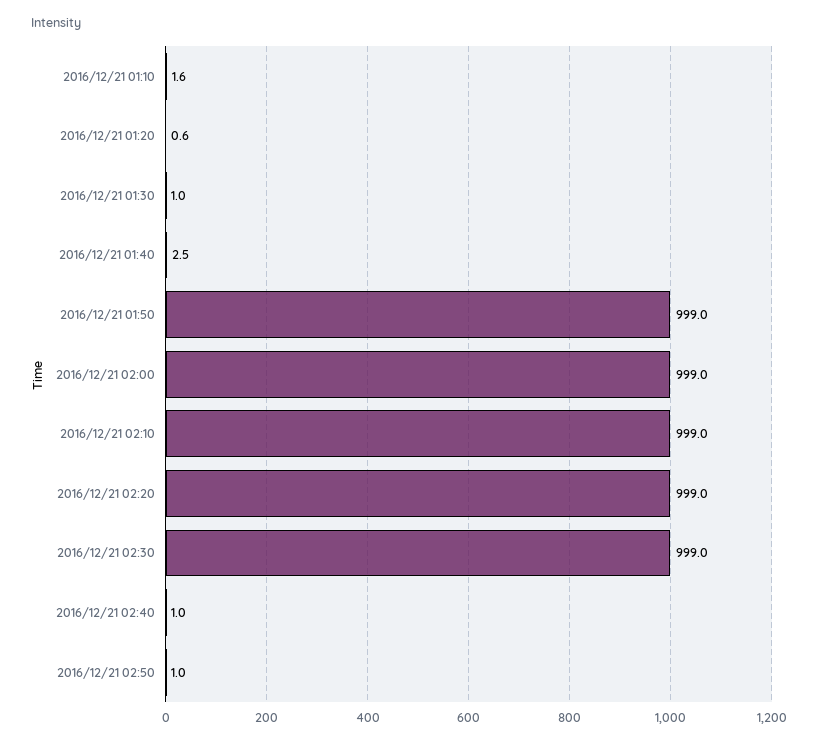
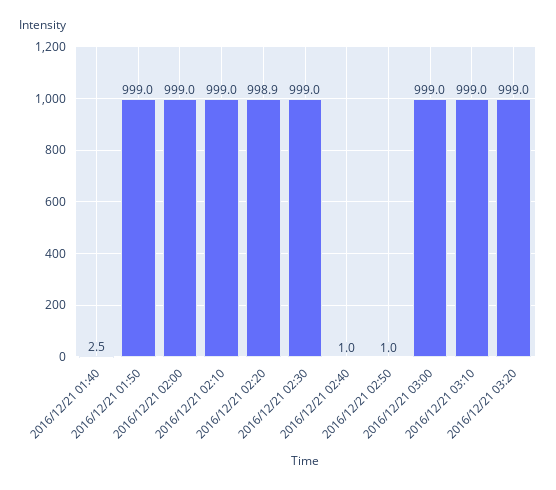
2016/12/21 01:10: 1.6 -> none
2016/12/21 01:20: 0.6 -> none
2016/12/21 01:30: 1 -> none
2016/12/21 02:20: 999 -> 998.9
2016/12/21 03:00: none -> 999
2016/12/21 03:10: none -> 999
2016/12/21 03:20: none -> 999

